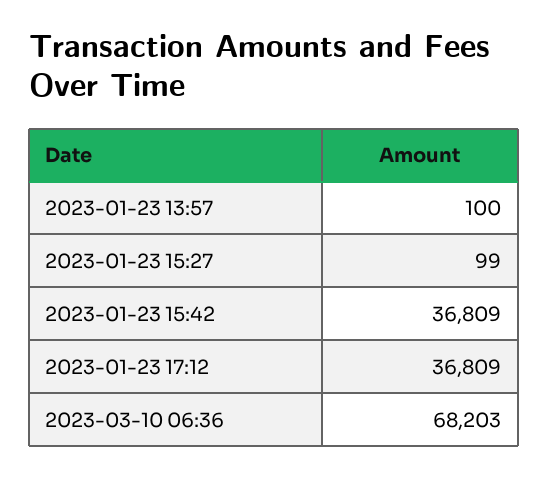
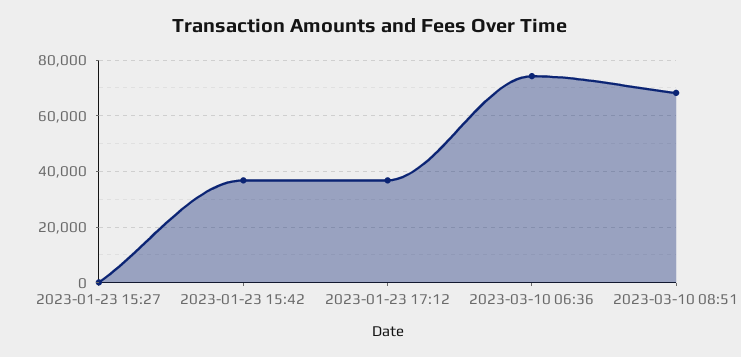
2023-01-23 13:57: 100 -> none
2023-03-10 06:36: 68203 -> 75000
2023-03-10 08:51: none -> 67500

